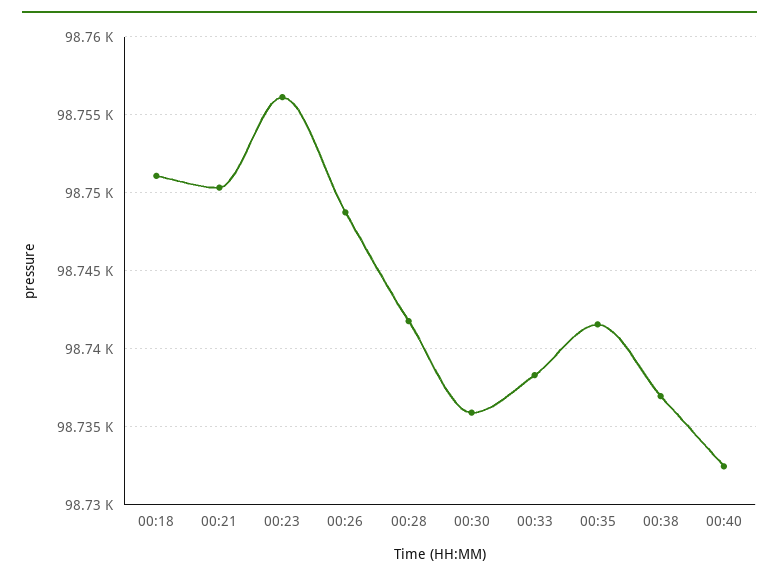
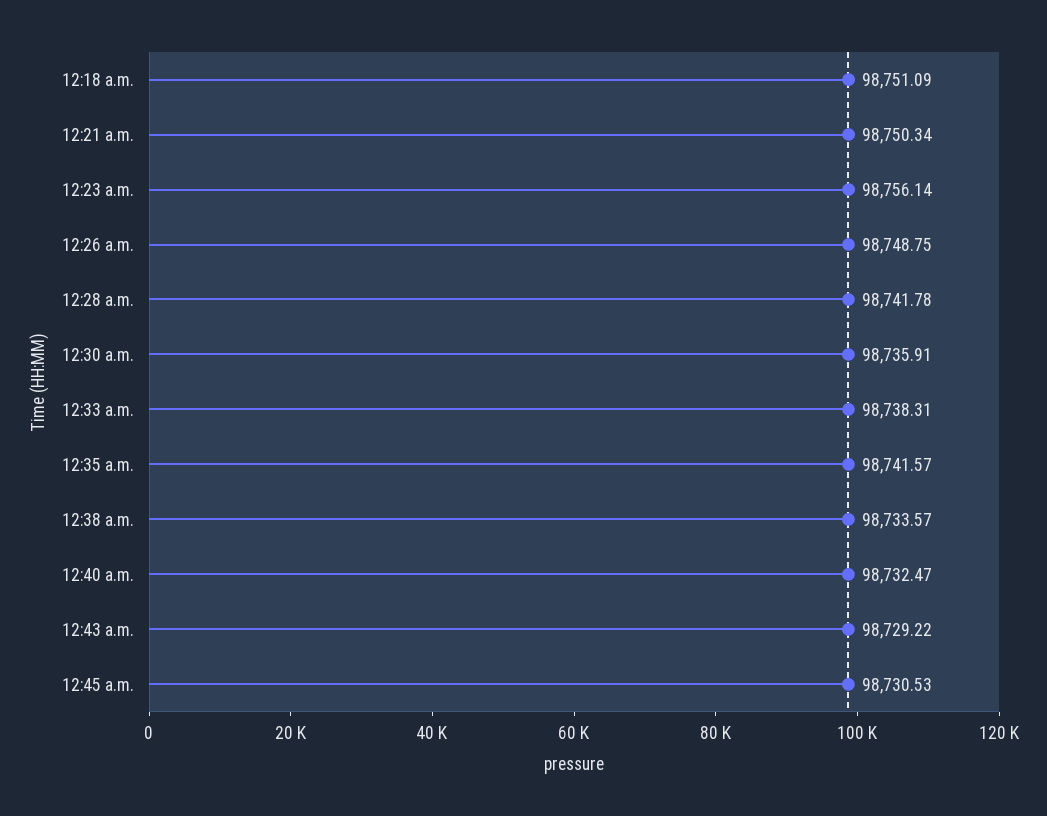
00:38: 98737 -> 98733.57
12:43 a.m.: none -> 98729.22
12:45 a.m.: none -> 98730.53

